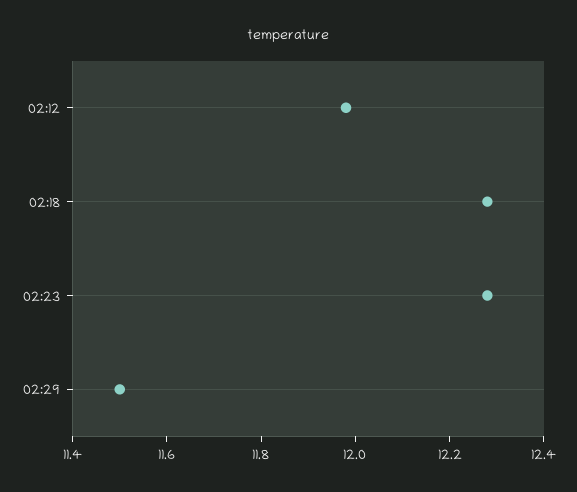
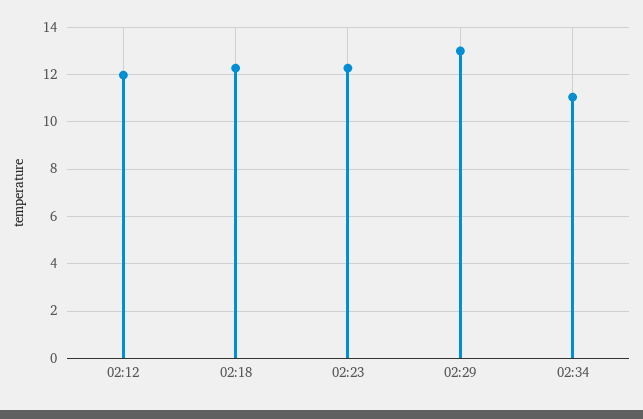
02:29: 11.5 -> 13
02:34: none -> 11

